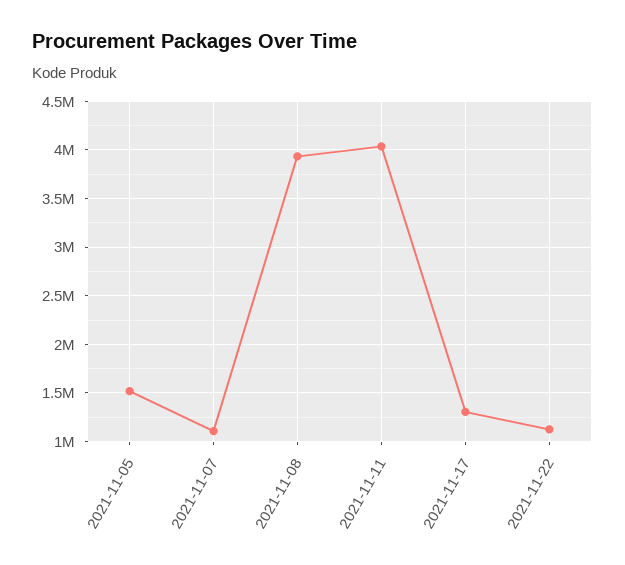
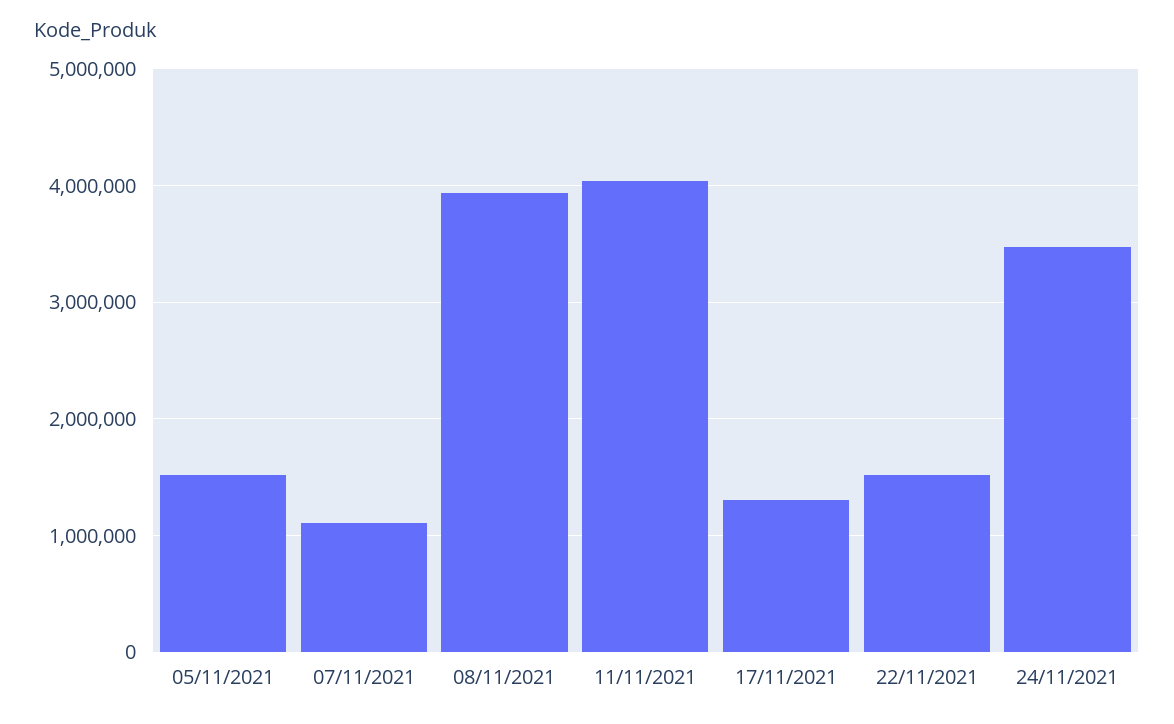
2021-11-22: 1100000 -> 1500000
24/11/2021: none -> 3500000

